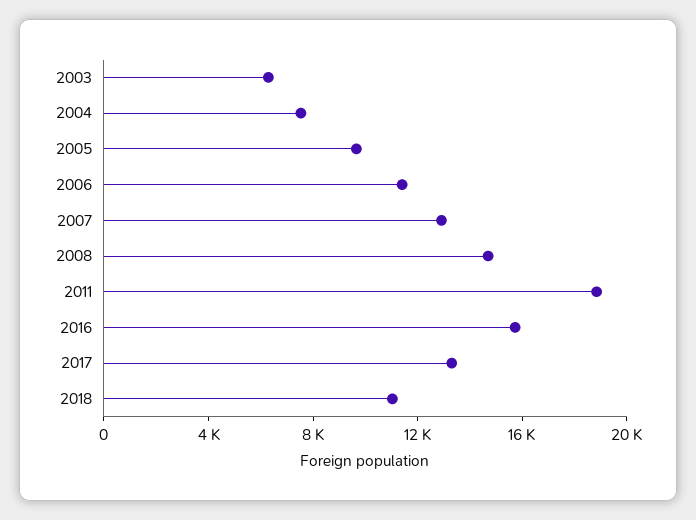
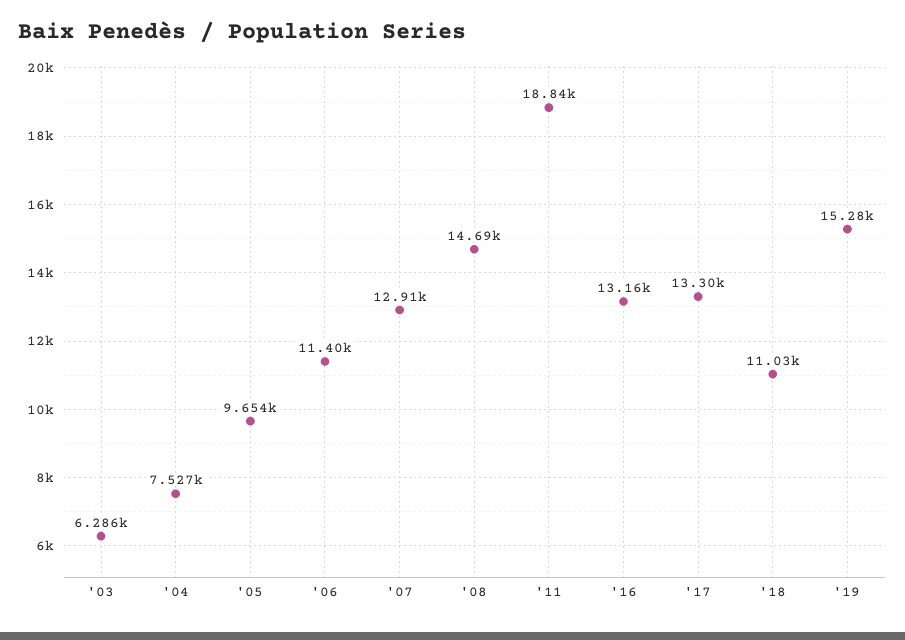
2016: 16000 -> 13160
'19: none -> 15280

